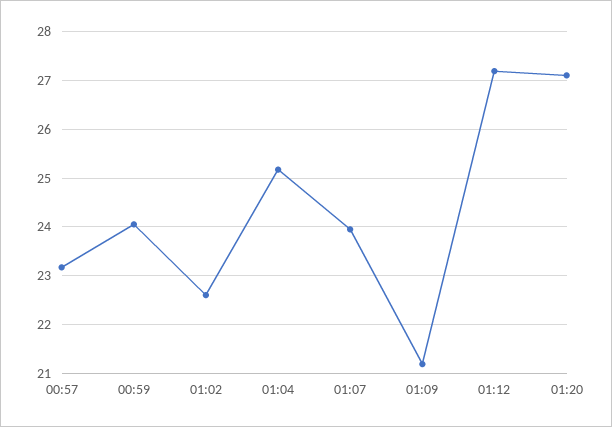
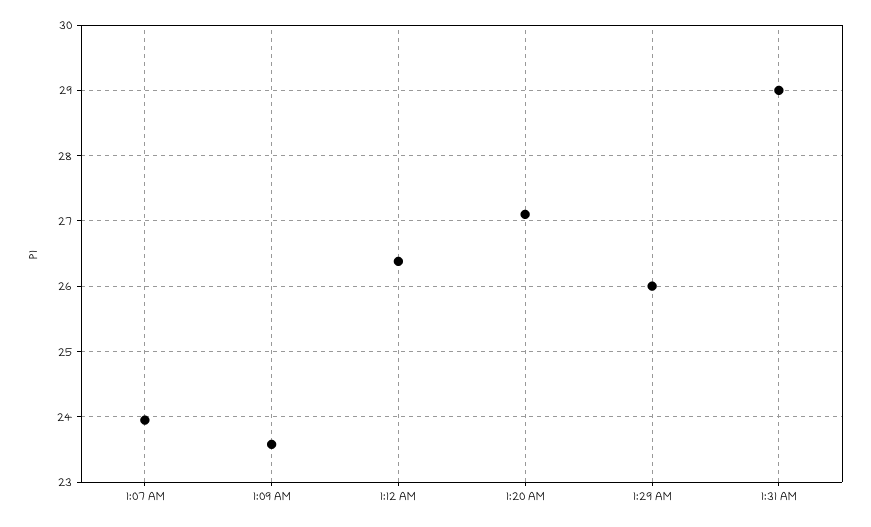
00:57: 23.2 -> none
00:59: 24 -> none
01:02: 22.6 -> none
01:04: 25.2 -> none
01:09: 21.2 -> 23.6
01:12: 27.2 -> 26.4
1:29 AM: none -> 26
1:31 AM: none -> 29

